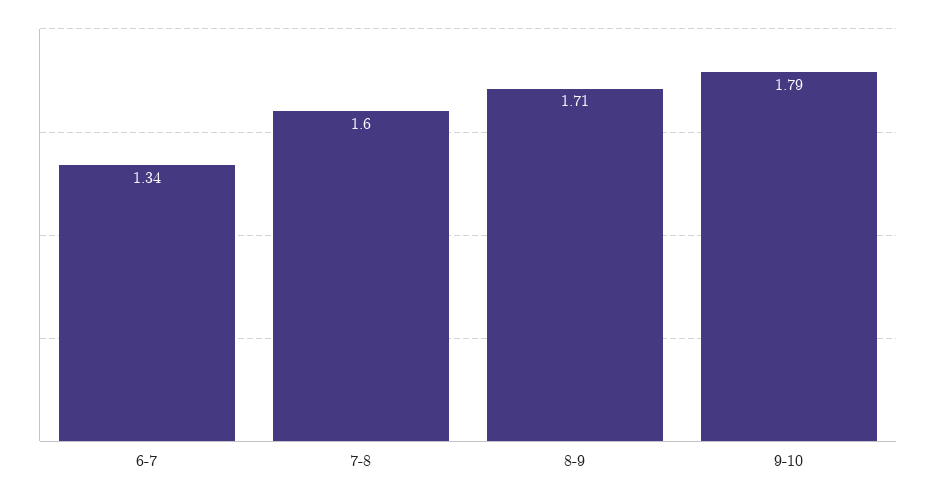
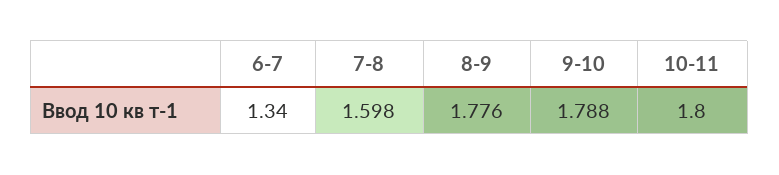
8-9: 1.71 -> 1.776
10-11: none -> 1.8

